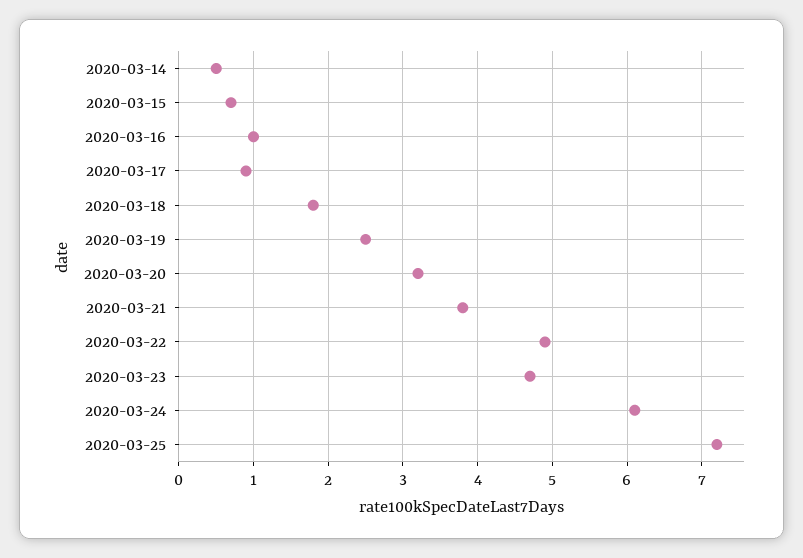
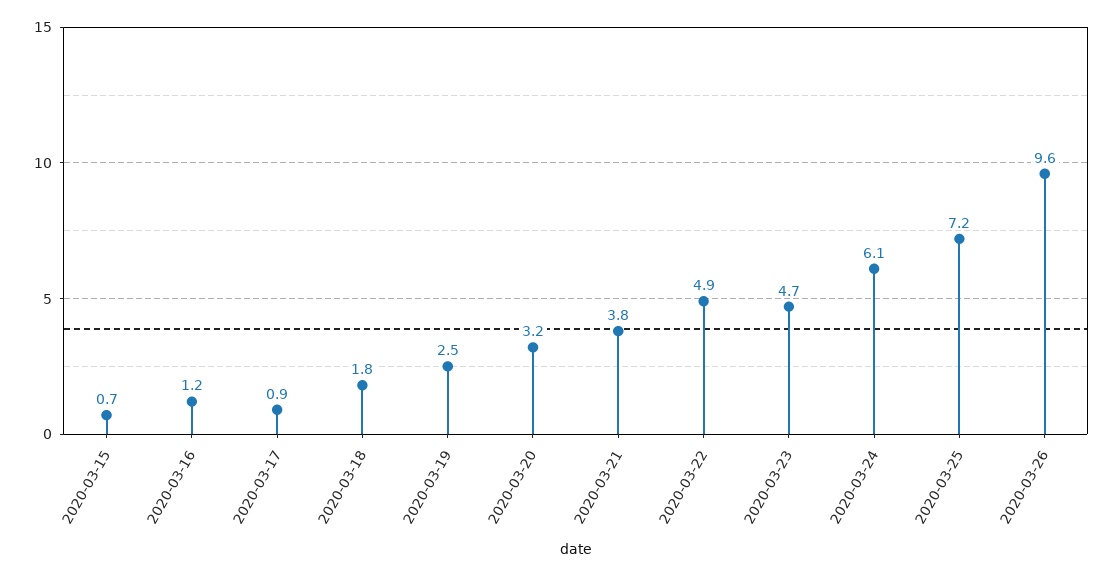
2020-03-14: 0.5 -> none
2020-03-16: 1 -> 1.2
2020-03-26: none -> 9.6

